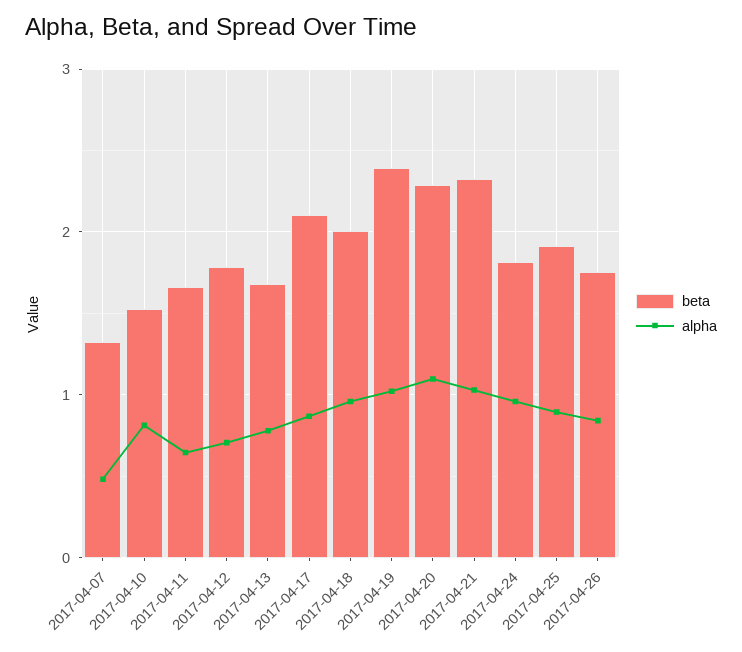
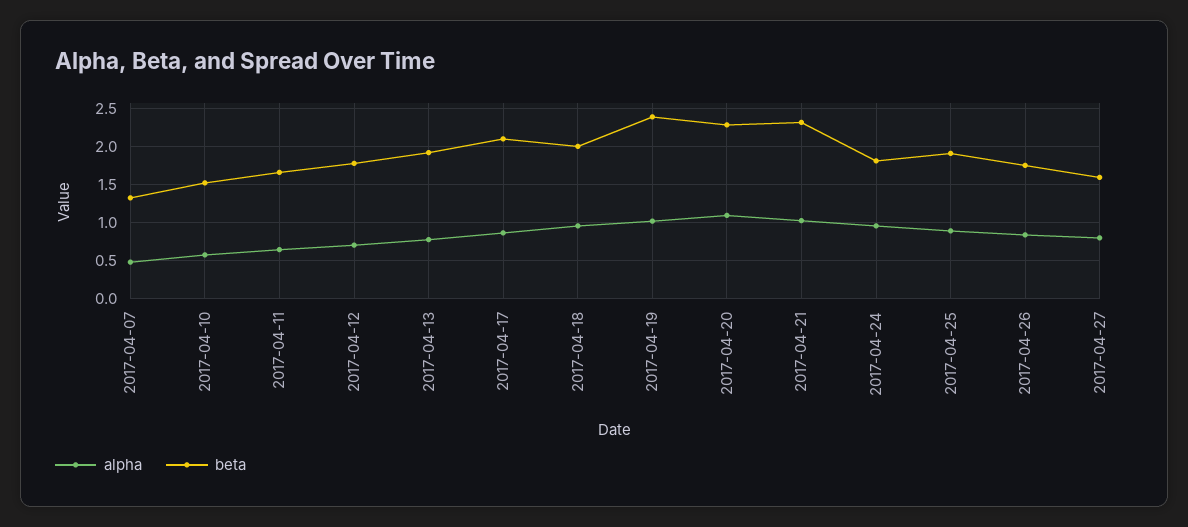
alpha, 2017-04-10: 0.8 -> 0.6
beta, 2017-04-13: 1.7 -> 1.9
alpha, 2017-04-27: none -> 0.8
beta, 2017-04-27: none -> 1.6

